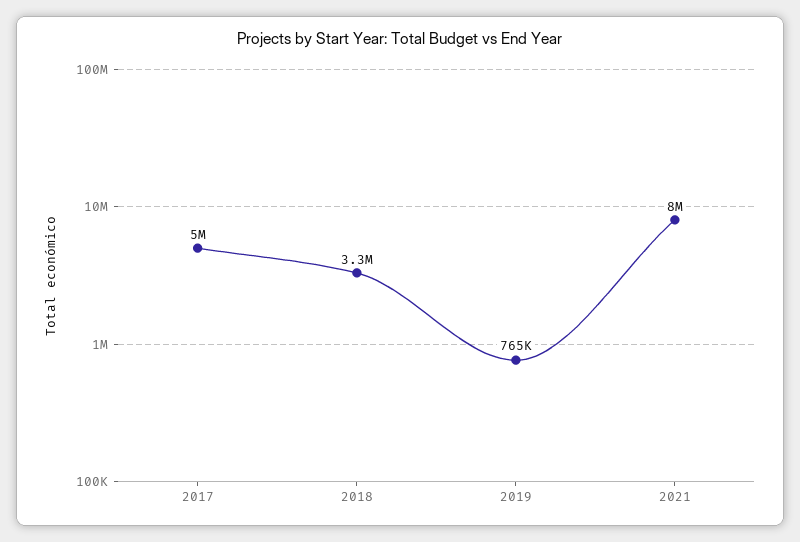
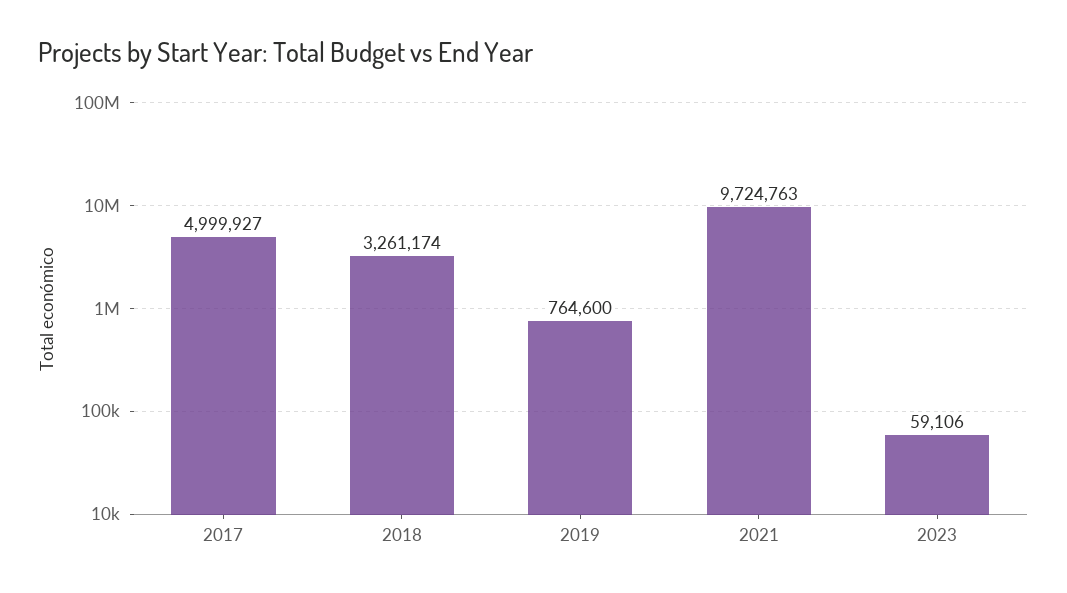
2021: 8000000 -> 9724763
2023: none -> 59106

